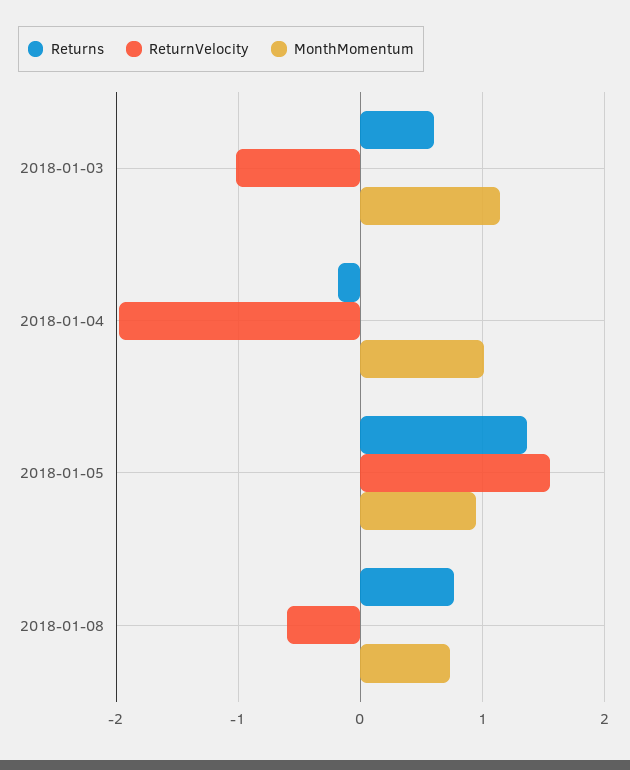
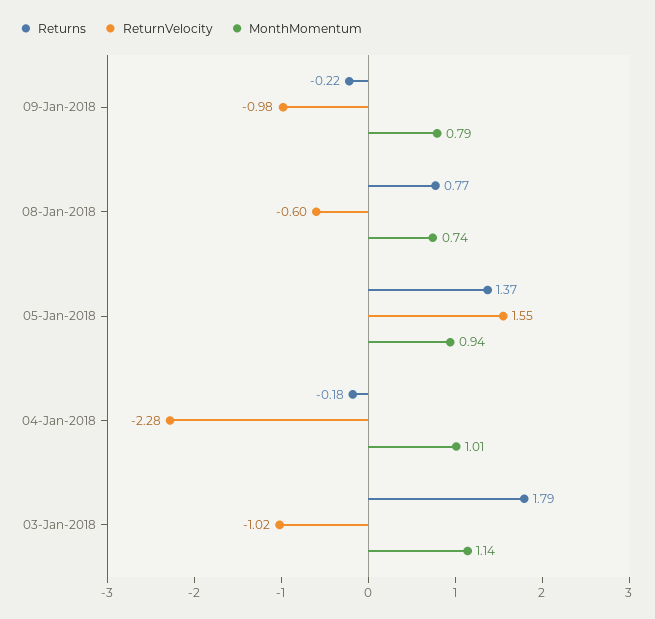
Returns, 2018-01-03: 0.6 -> 1.79
ReturnVelocity, 2018-01-04: -2 -> -2.28
Returns, 09-Jan-2018: none -> -0.22
ReturnVelocity, 09-Jan-2018: none -> -0.98
MonthMomentum, 09-Jan-2018: none -> 0.79

